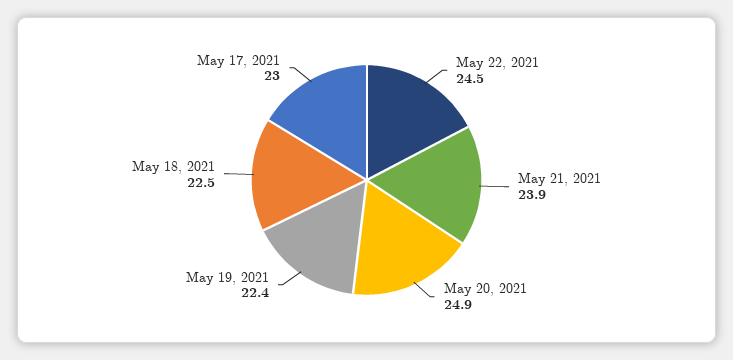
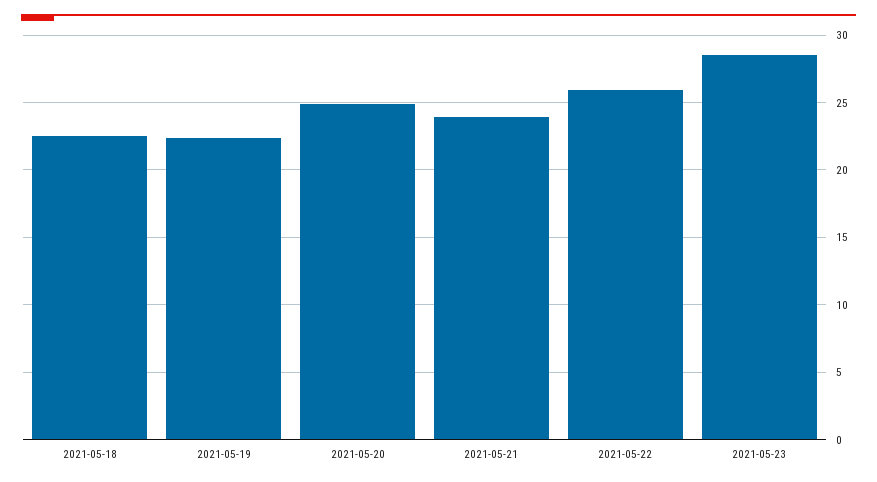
May 22, 2021: 24.5 -> 26
May 17, 2021: 23 -> none
2021-05-23: none -> 28.5

